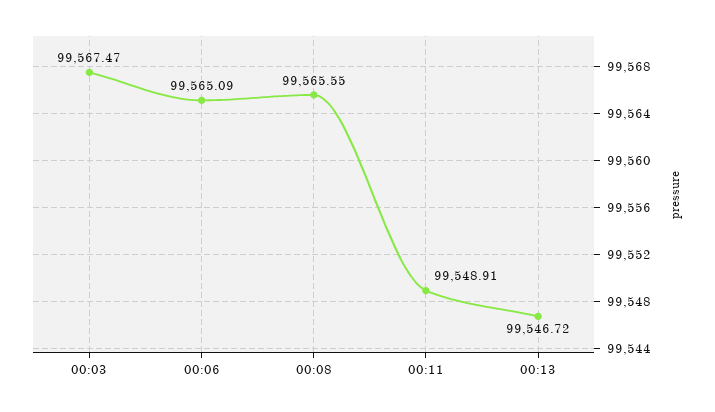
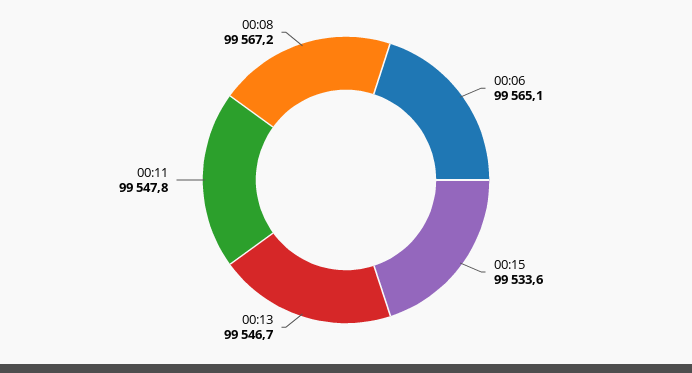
00:03: 99567.47 -> none
00:08: 99565.55 -> 99567.2
00:11: 99548.91 -> 99547.8
00:15: none -> 99533.6

